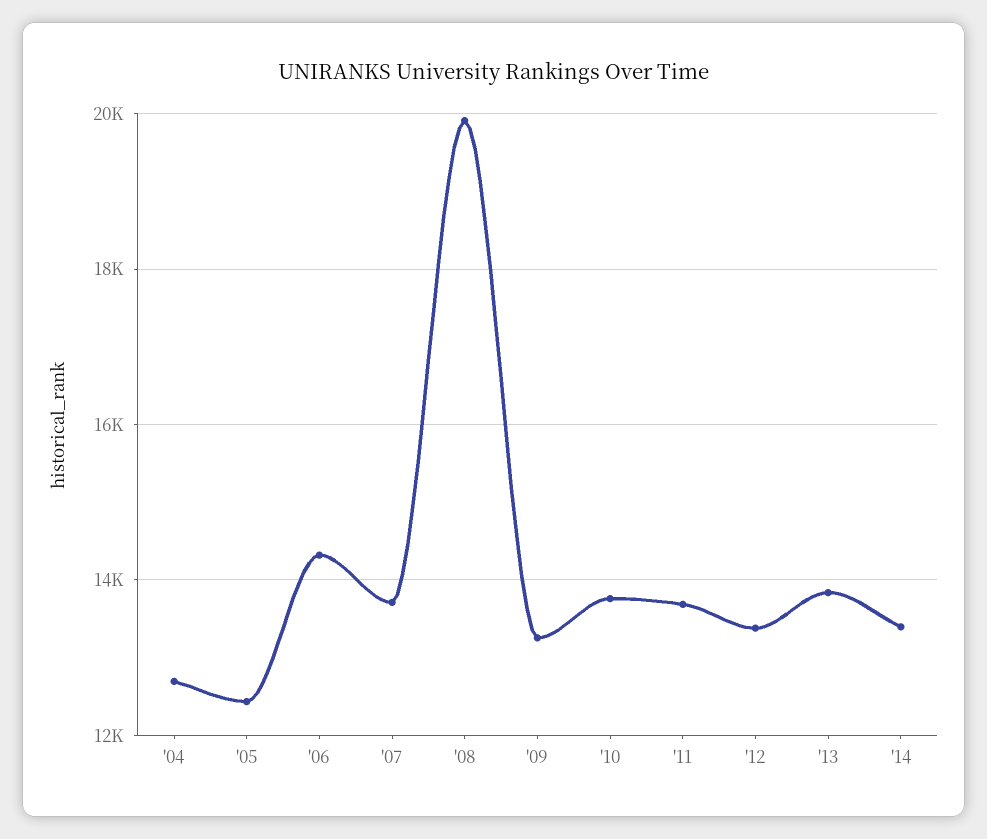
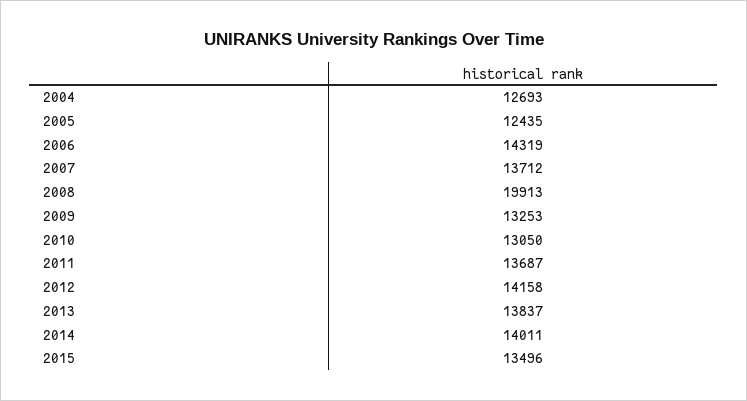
'10: 13800 -> 13050
'12: 13400 -> 14158
'14: 13400 -> 14011
2015: none -> 13496

